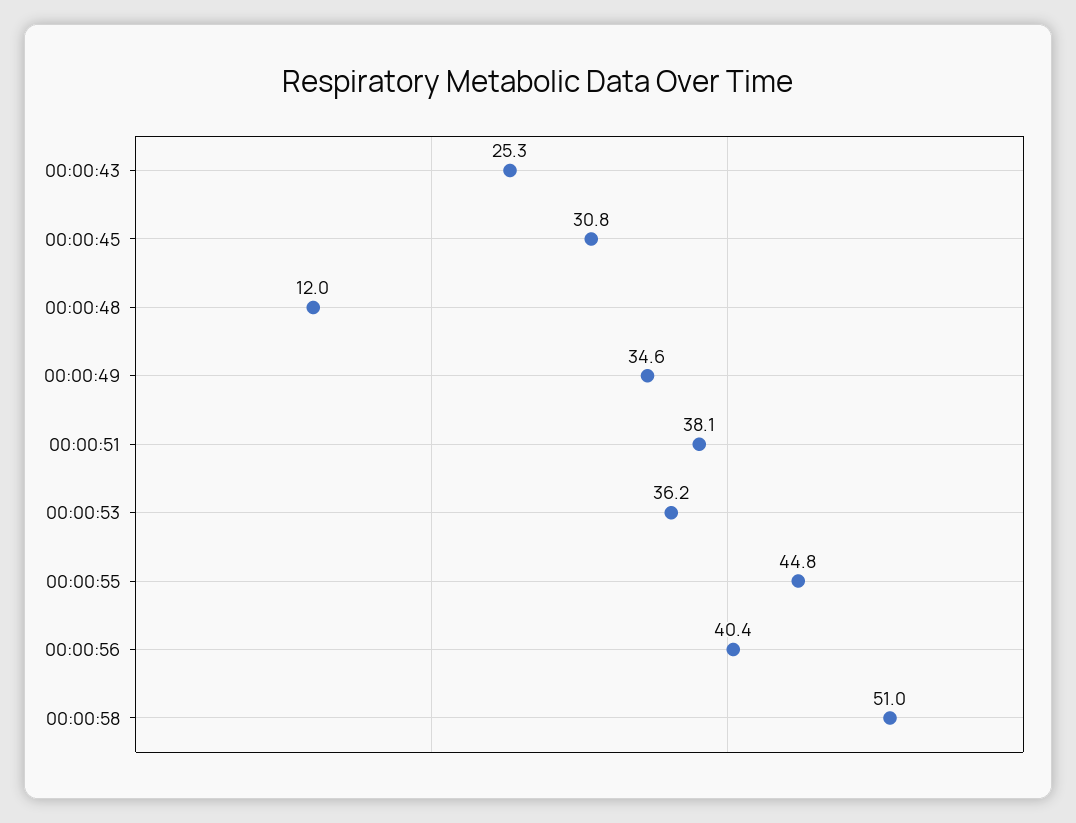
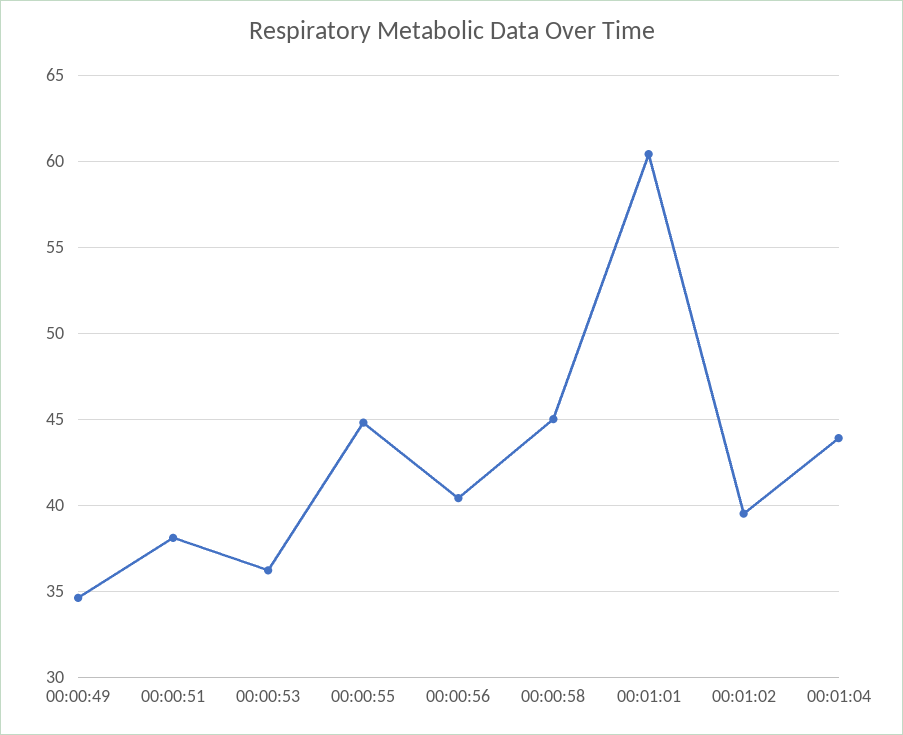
00:00:43: 25.3 -> none
00:00:45: 30.8 -> none
00:00:48: 12 -> none
00:00:58: 51 -> 45
00:01:01: none -> 60.5
00:01:02: none -> 39.5
00:01:04: none -> 44

